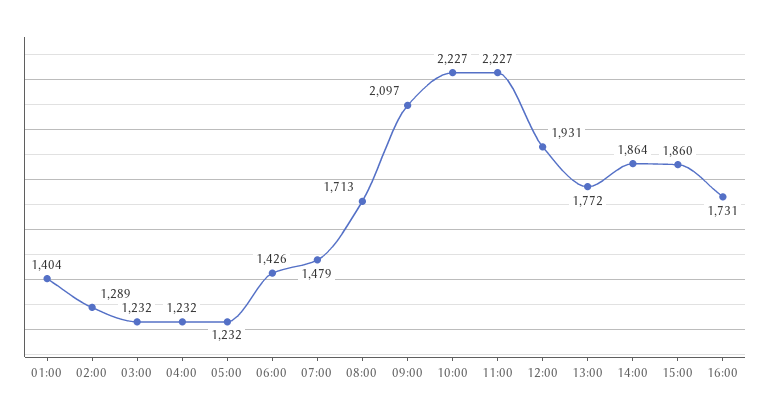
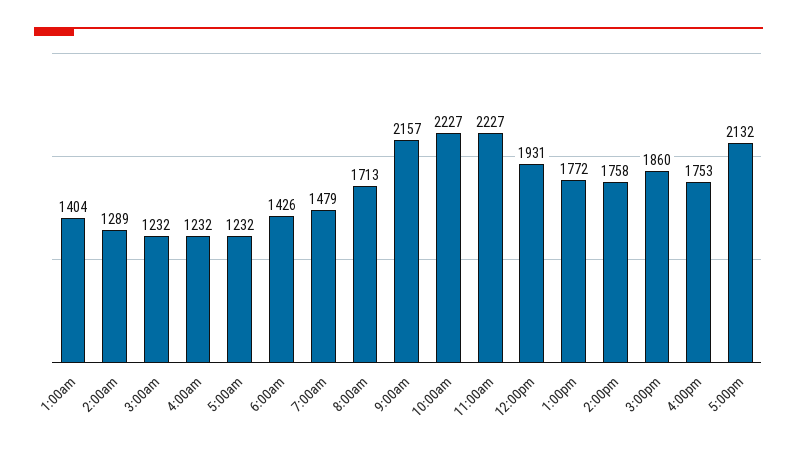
09:00: 2097 -> 2157
14:00: 1864 -> 1758
16:00: 1731 -> 1753
5:00pm: none -> 2132

